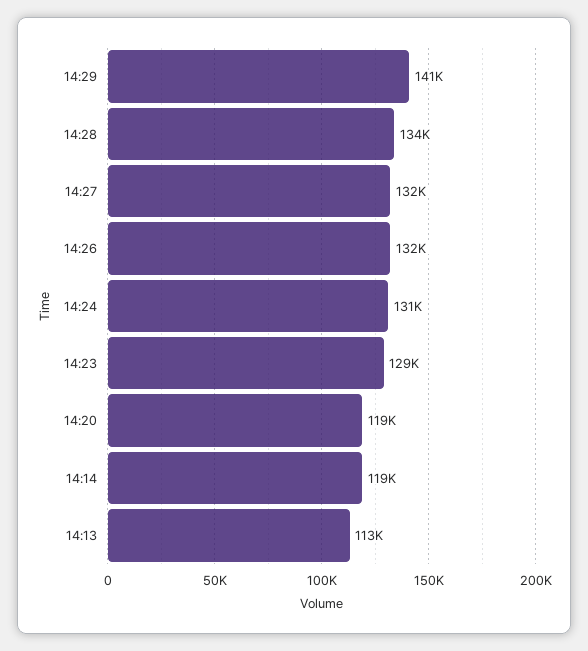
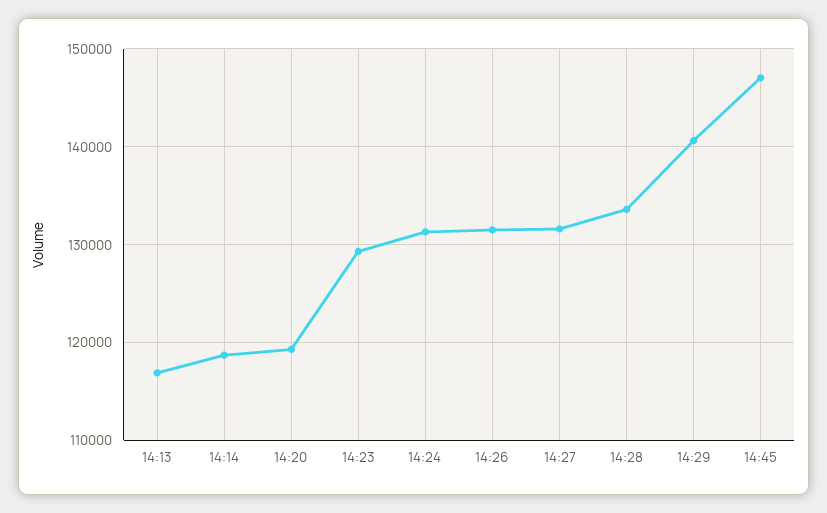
14:13: 113000 -> 117000
14:45: none -> 147000

